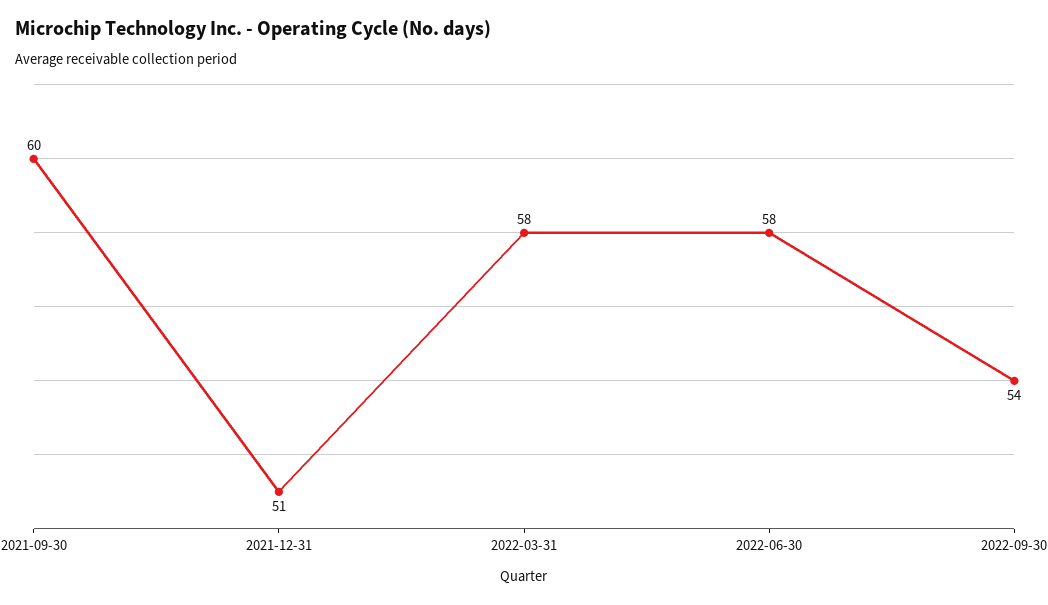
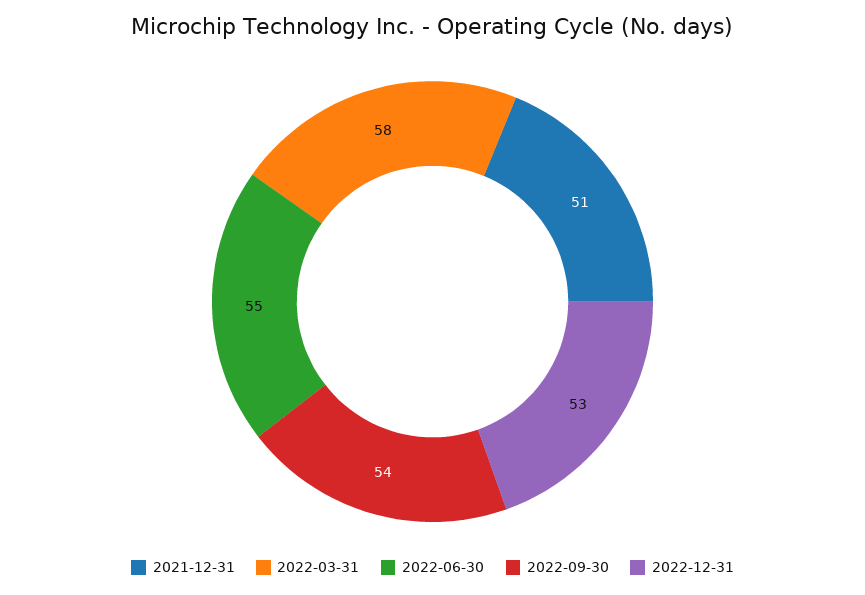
2021-09-30: 60 -> none
2022-06-30: 58 -> 55
2022-12-31: none -> 53

